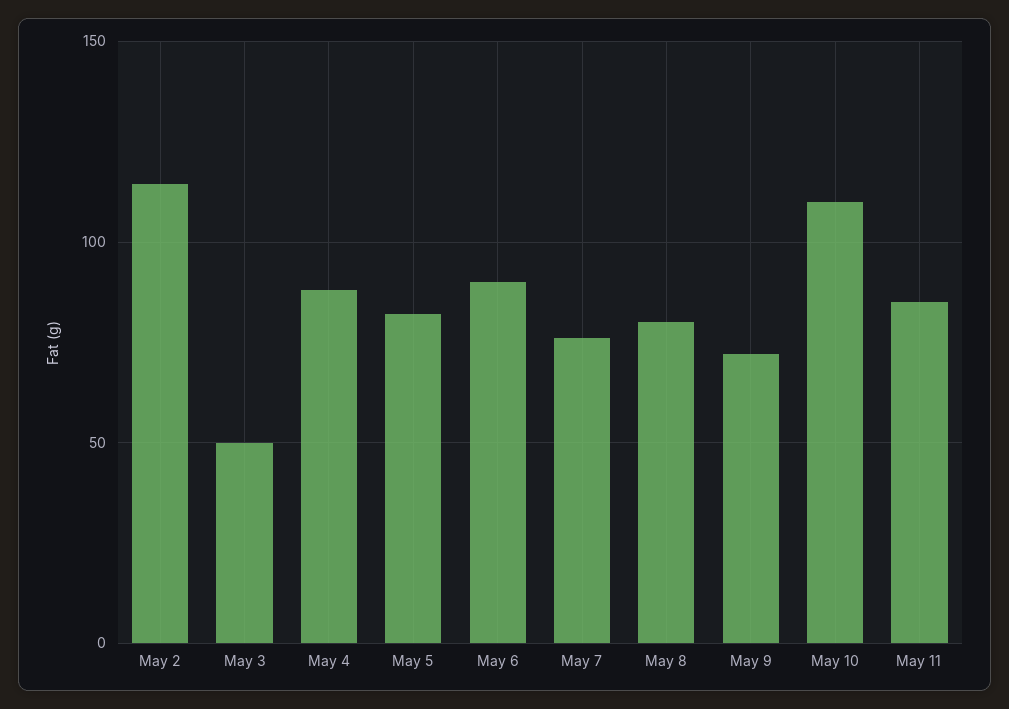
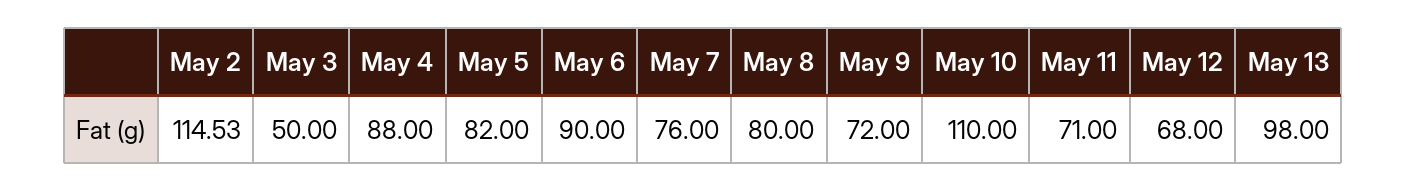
May 11: 85 -> 71
May 12: none -> 68
May 13: none -> 98

